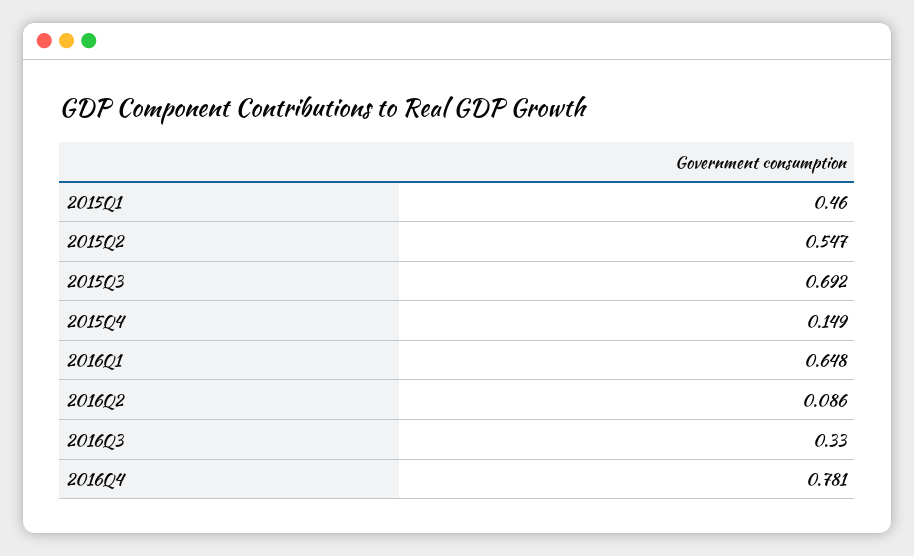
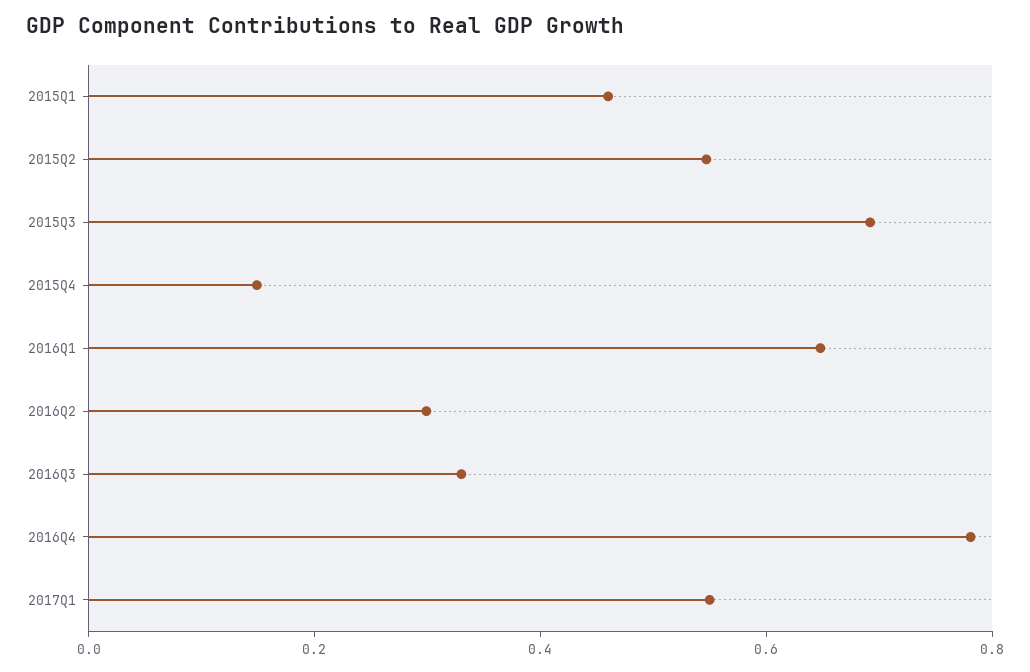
2016Q2: 0.086 -> 0.3
2017Q1: none -> 0.55

